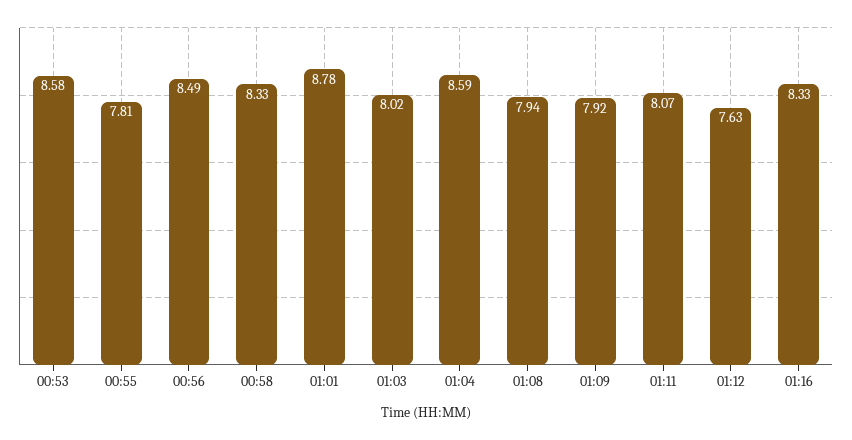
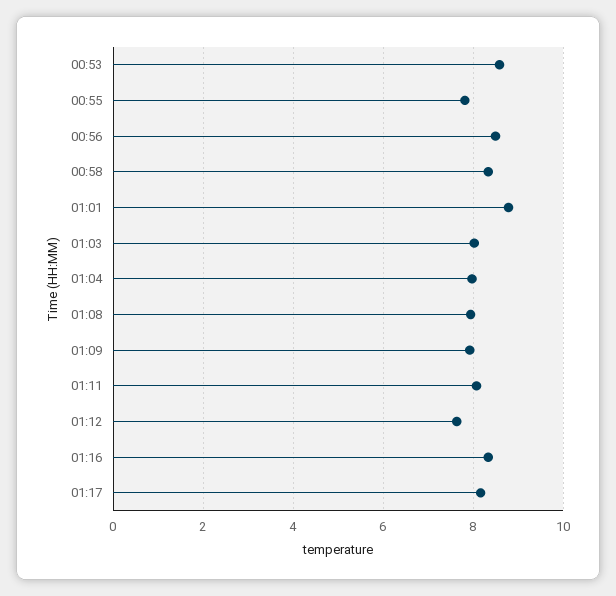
01:04: 8.59 -> 8
01:17: none -> 8.2

